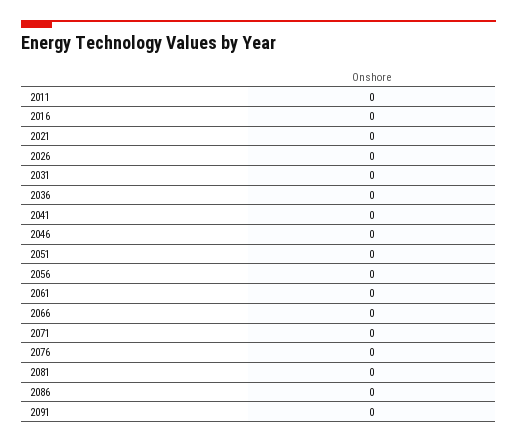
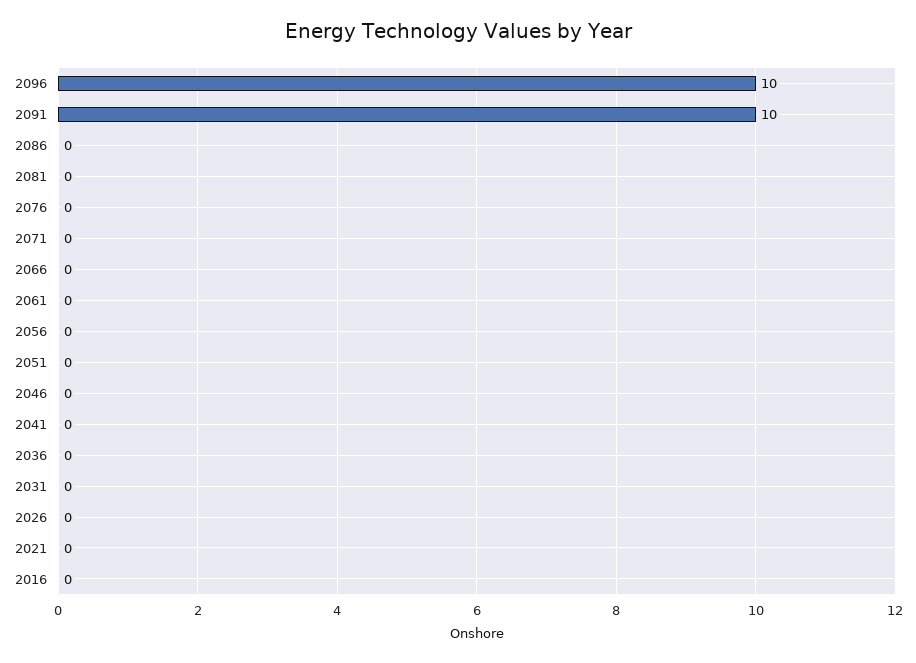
2011: 0 -> none
2091: 0 -> 10
2096: none -> 10

